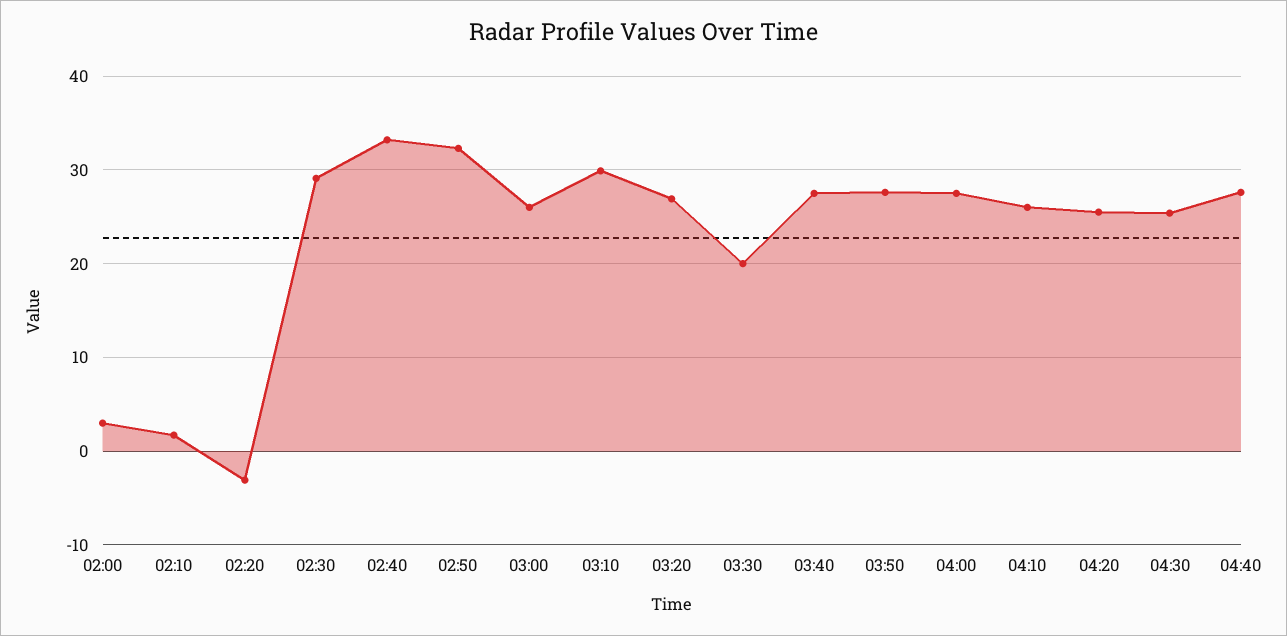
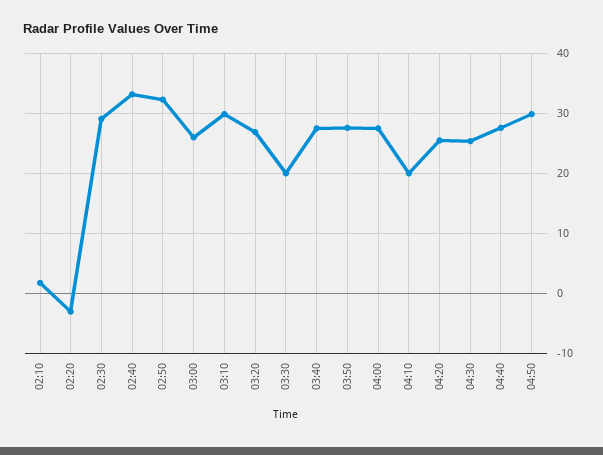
02:00: 3 -> none
04:10: 26 -> 20
04:50: none -> 30

